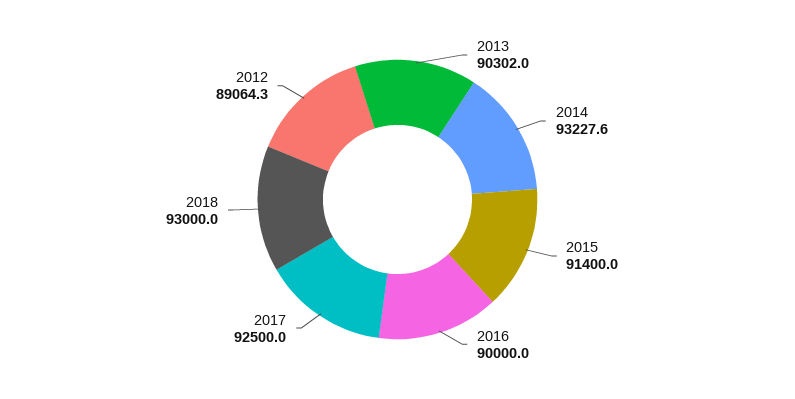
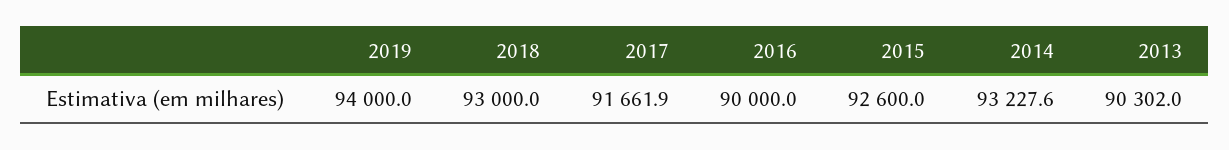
2015: 91400 -> 92600
2017: 92500 -> 91661.9
2012: 89064.3 -> none
2019: none -> 94000

